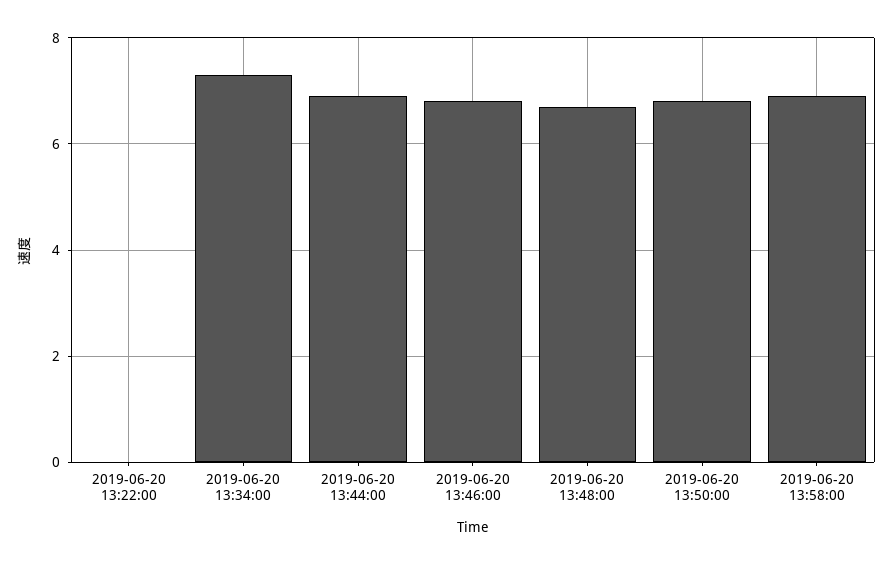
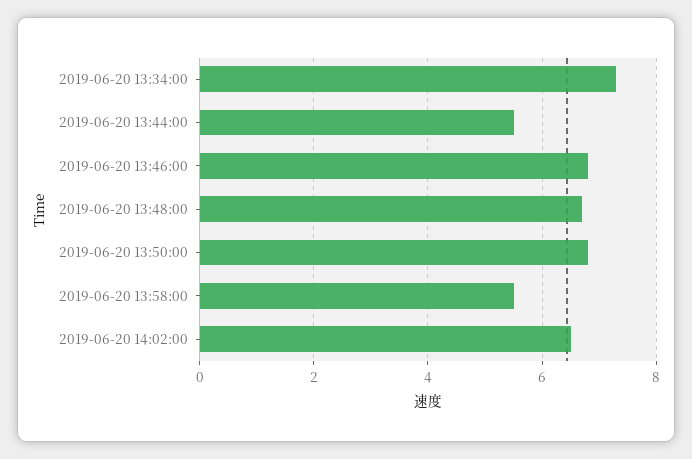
2019-06-20 13:22:00: 0 -> none
2019-06-20 13:44:00: 7 -> 5.5
2019-06-20 13:58:00: 7 -> 5.5
2019-06-20 14:02:00: none -> 6.5

